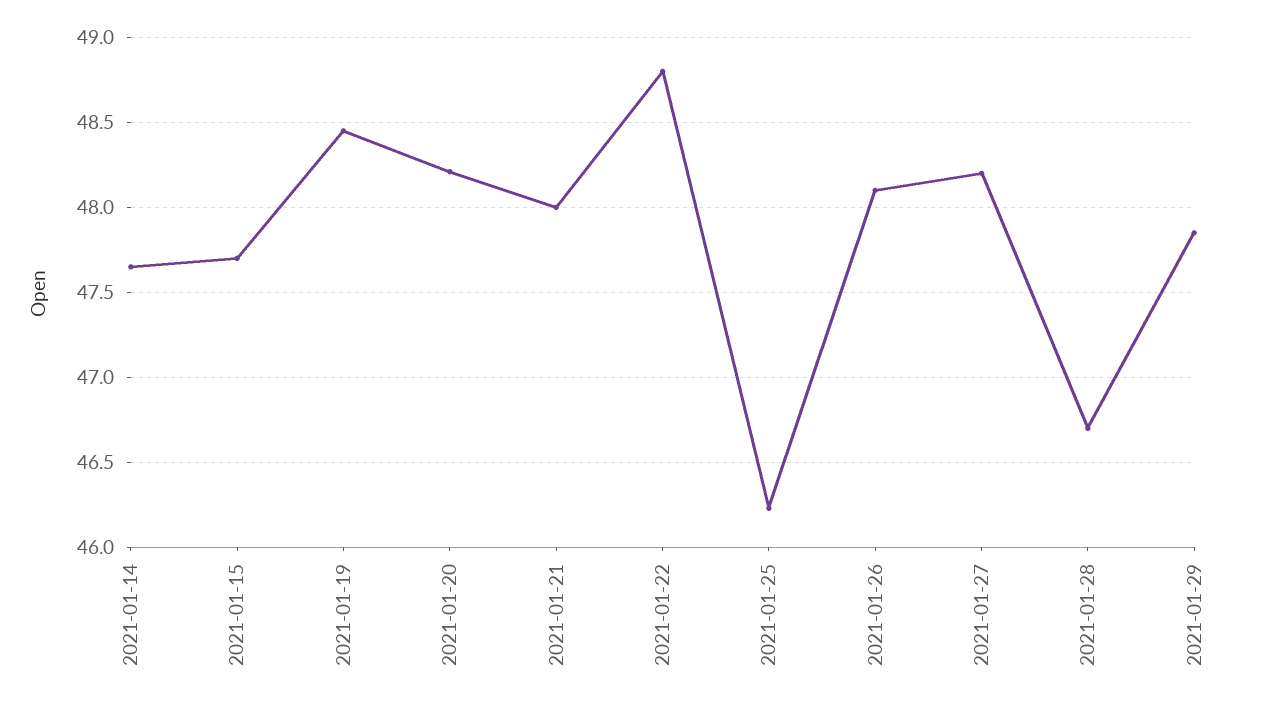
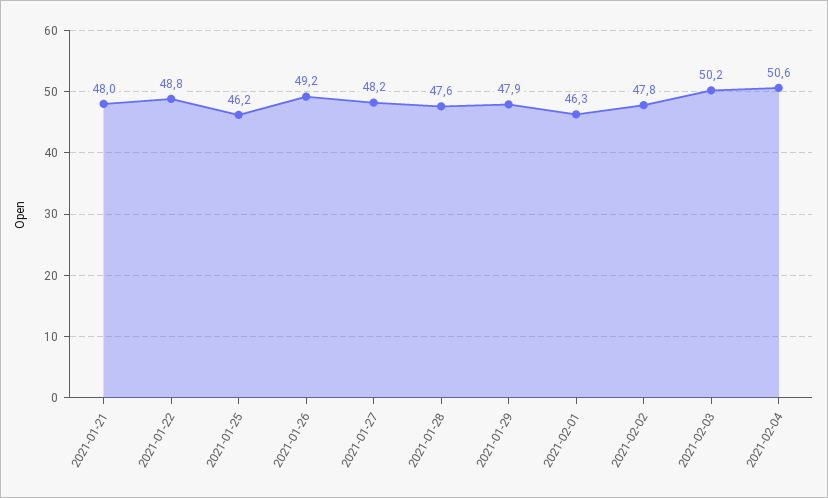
2021-01-14: 47.65 -> none
2021-01-15: 47.7 -> none
2021-01-19: 48.45 -> none
2021-01-20: 48.2 -> none
2021-01-26: 48.1 -> 49.2
2021-01-28: 46.7 -> 47.6
2021-02-01: none -> 46.3
2021-02-02: none -> 47.8
2021-02-03: none -> 50.2
2021-02-04: none -> 50.6

